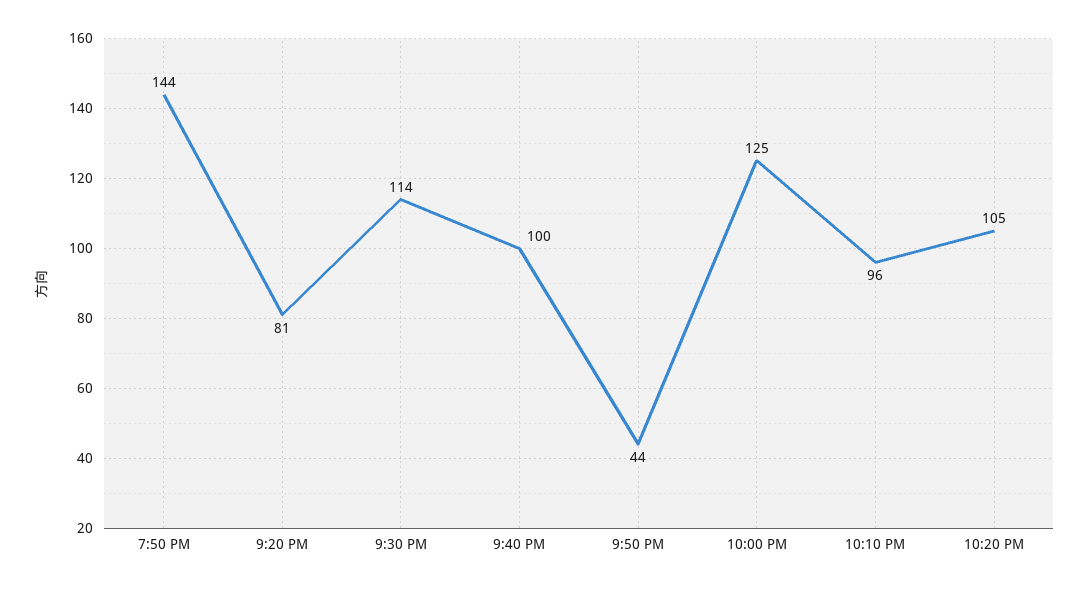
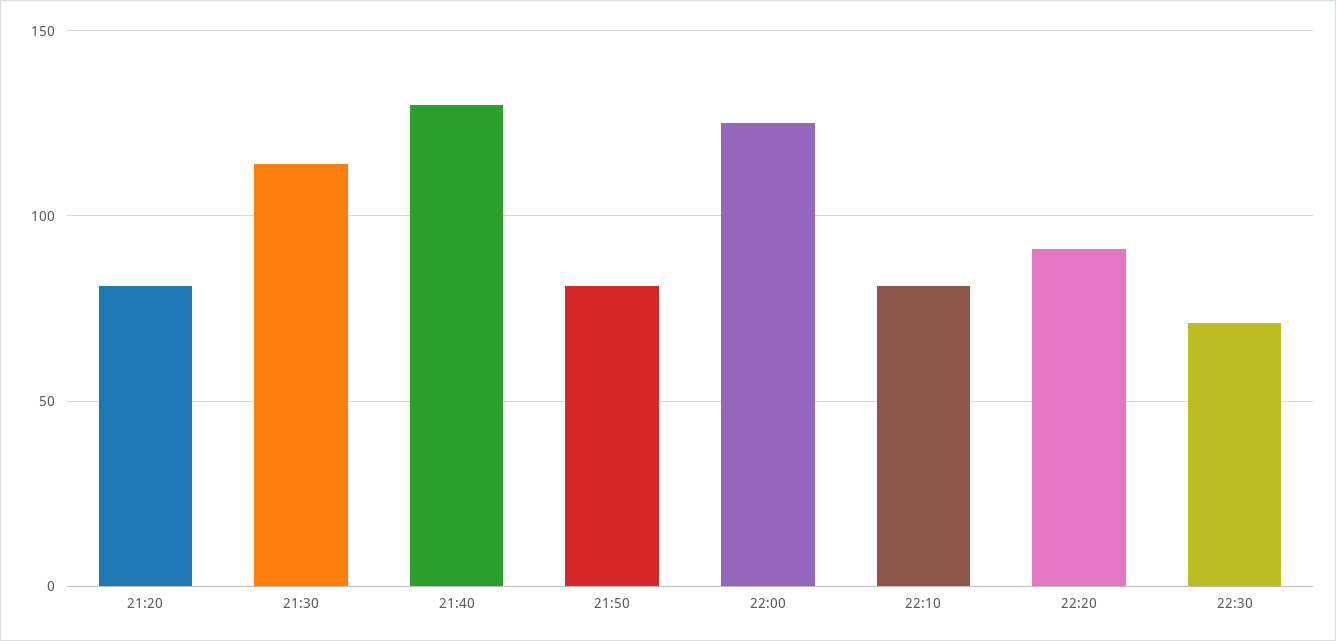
7:50 PM: 144 -> none
9:40 PM: 100 -> 130
9:50 PM: 44 -> 80
10:10 PM: 96 -> 80
10:20 PM: 105 -> 90
22:30: none -> 70

